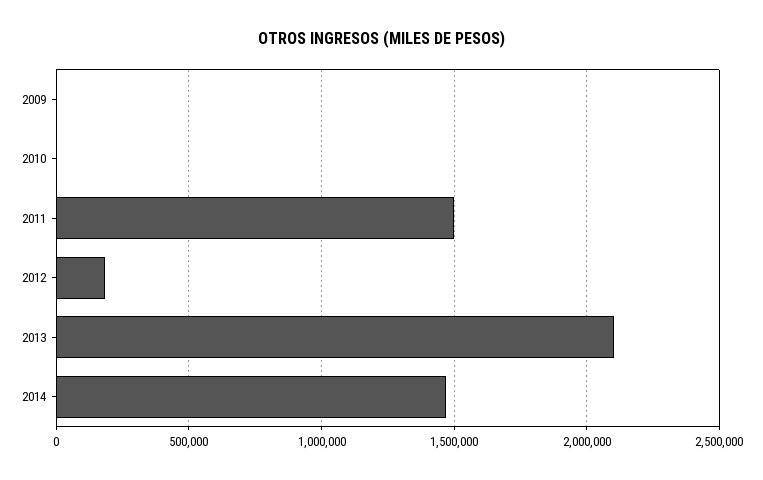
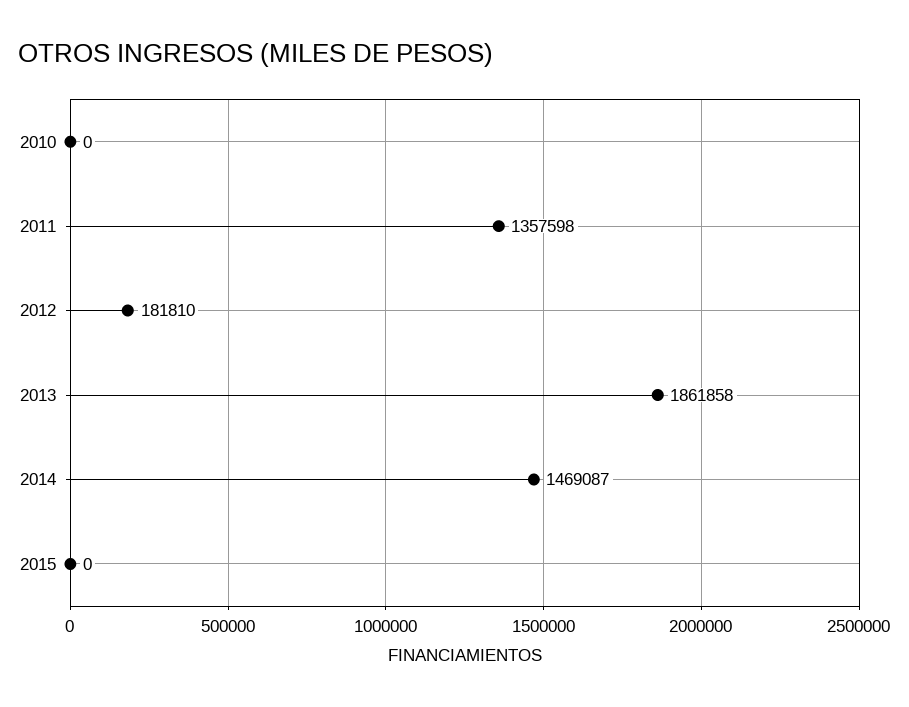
2009: 0 -> none
2011: 1500000 -> 1357598
2013: 2100000 -> 1861858
2015: none -> 0

